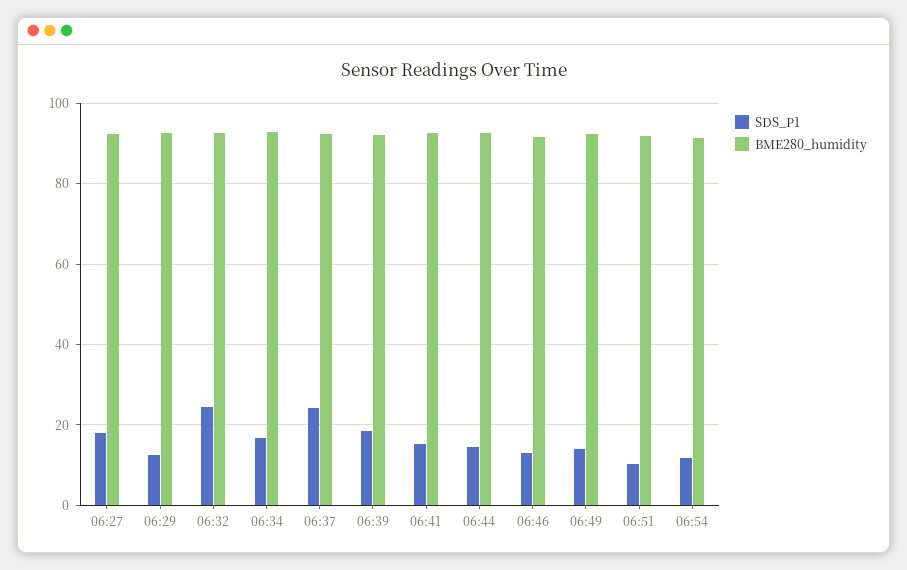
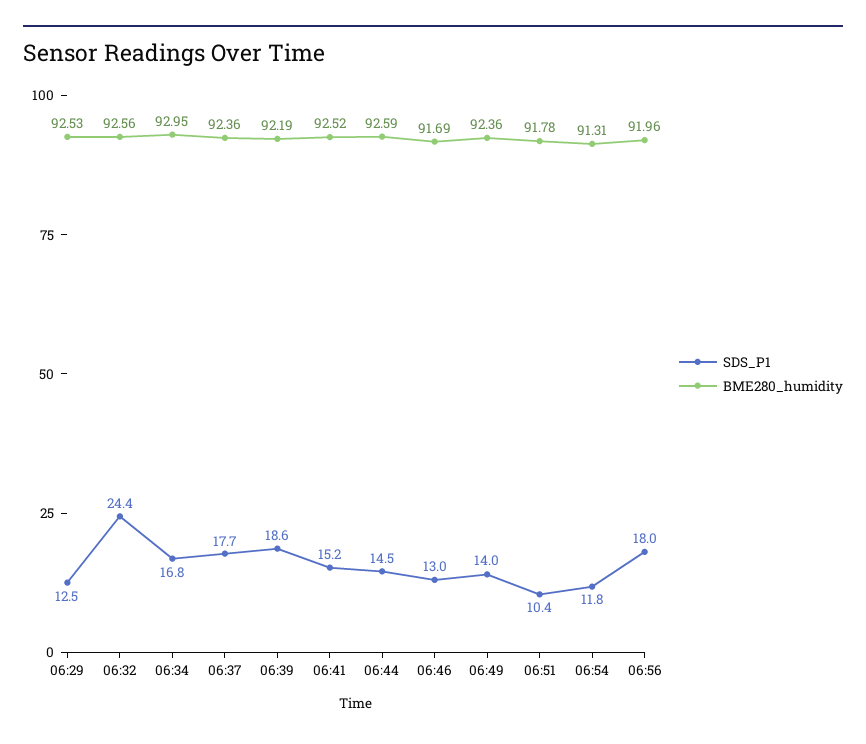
SDS_P1, 06:27: 18 -> none
BME280_humidity, 06:27: 92 -> none
SDS_P1, 06:37: 24 -> 17.7
SDS_P1, 06:56: none -> 18
BME280_humidity, 06:56: none -> 91.96

